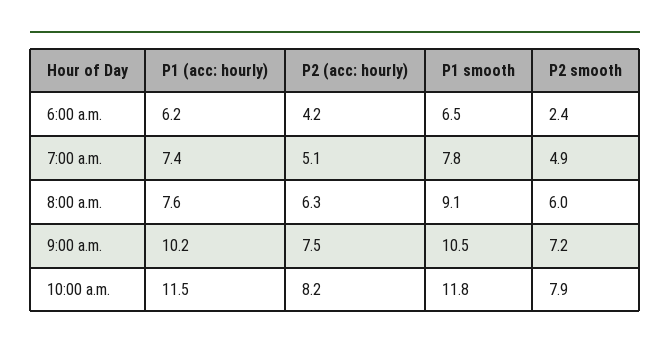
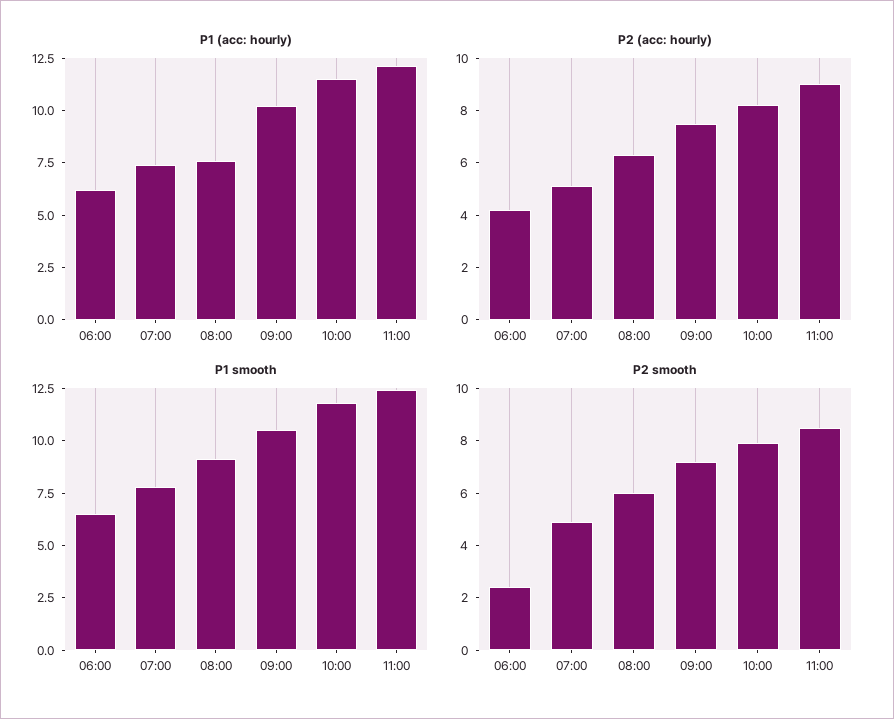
P1 (acc: hourly), 11:00: none -> 12
P2 (acc: hourly), 11:00: none -> 9
P1 smooth, 11:00: none -> 12.5
P2 smooth, 11:00: none -> 8.5

